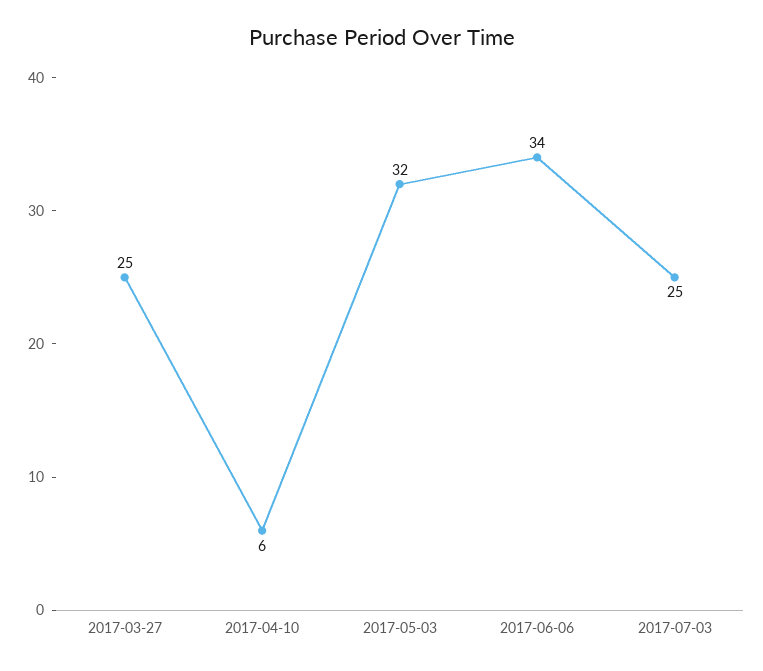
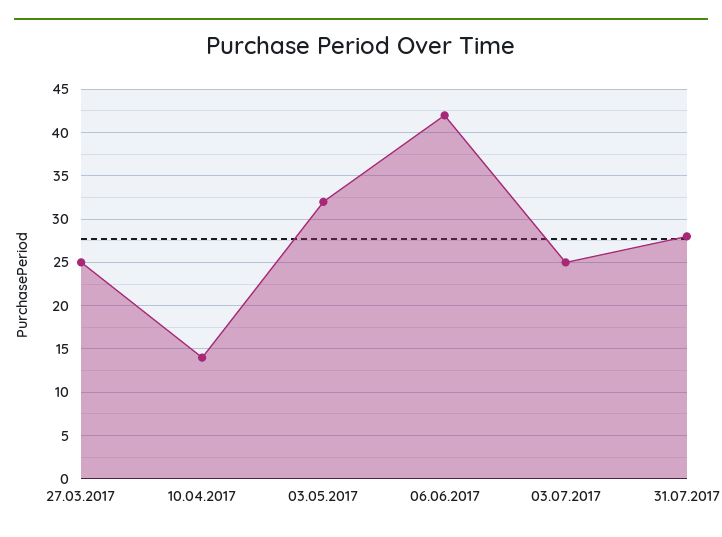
2017-04-10: 6 -> 14
2017-06-06: 34 -> 42
31.07.2017: none -> 28

